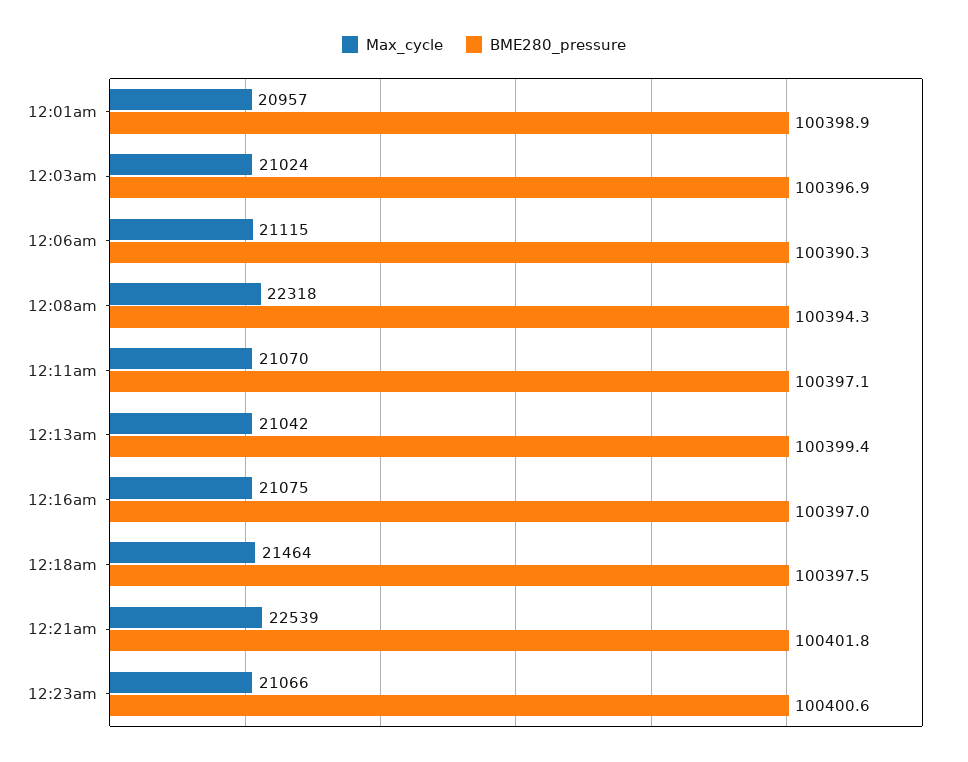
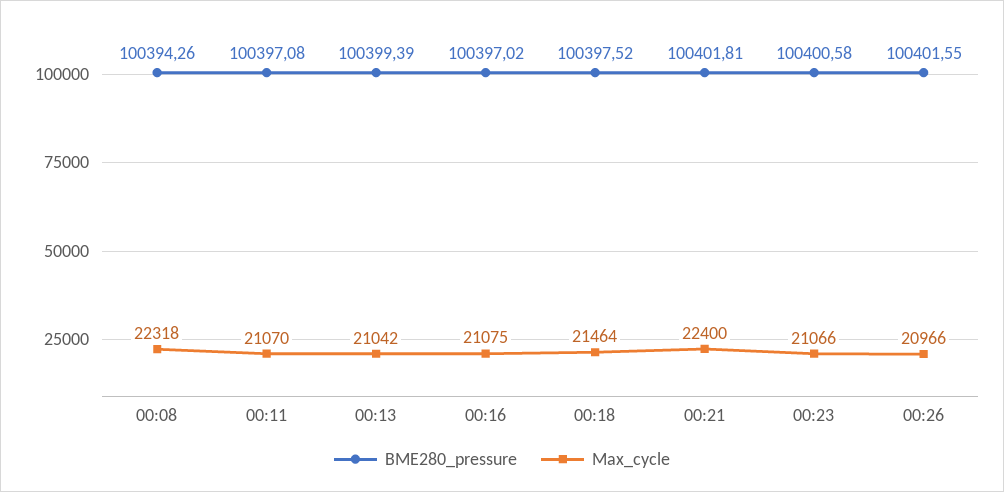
Max_cycle, 12:01am: 20957 -> none
BME280_pressure, 12:01am: 100398.9 -> none
Max_cycle, 12:03am: 21024 -> none
BME280_pressure, 12:03am: 100396.9 -> none
Max_cycle, 12:06am: 21115 -> none
BME280_pressure, 12:06am: 100390.3 -> none
Max_cycle, 12:21am: 22539 -> 22400
BME280_pressure, 00:26: none -> 100401.55
Max_cycle, 00:26: none -> 20966

